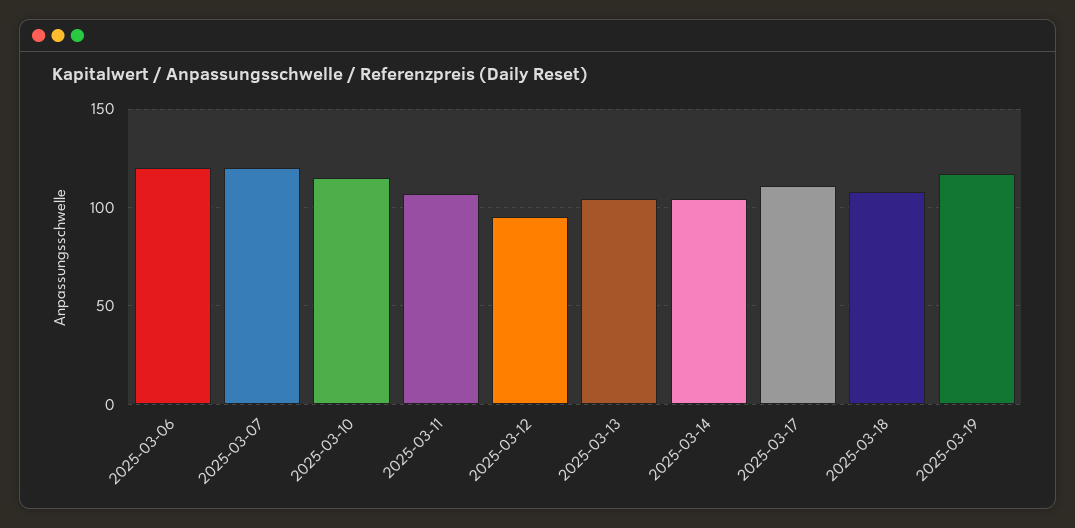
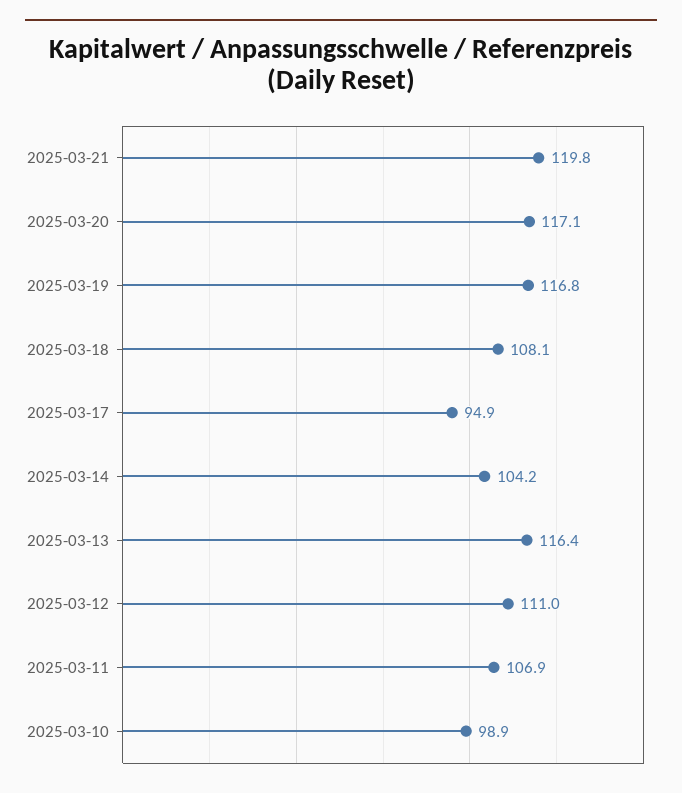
2025-03-06: 120 -> none
2025-03-07: 120 -> none
2025-03-10: 115 -> 98.9
2025-03-12: 95 -> 111
2025-03-13: 105 -> 116.4
2025-03-17: 110 -> 94.9
2025-03-21: none -> 119.8
2025-03-20: none -> 117.1

